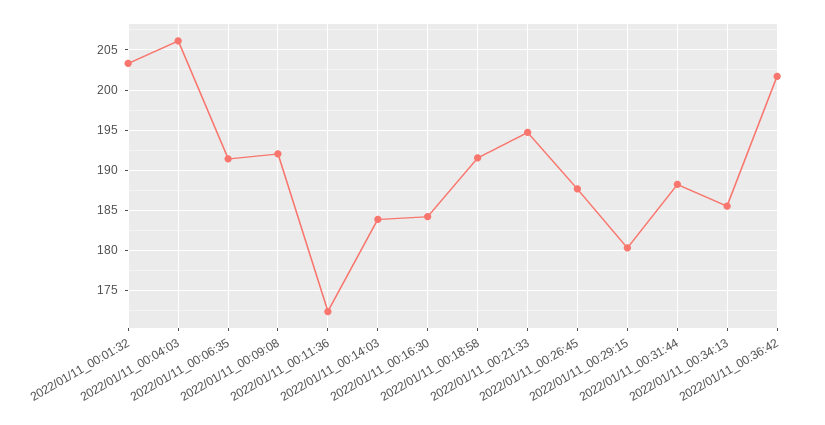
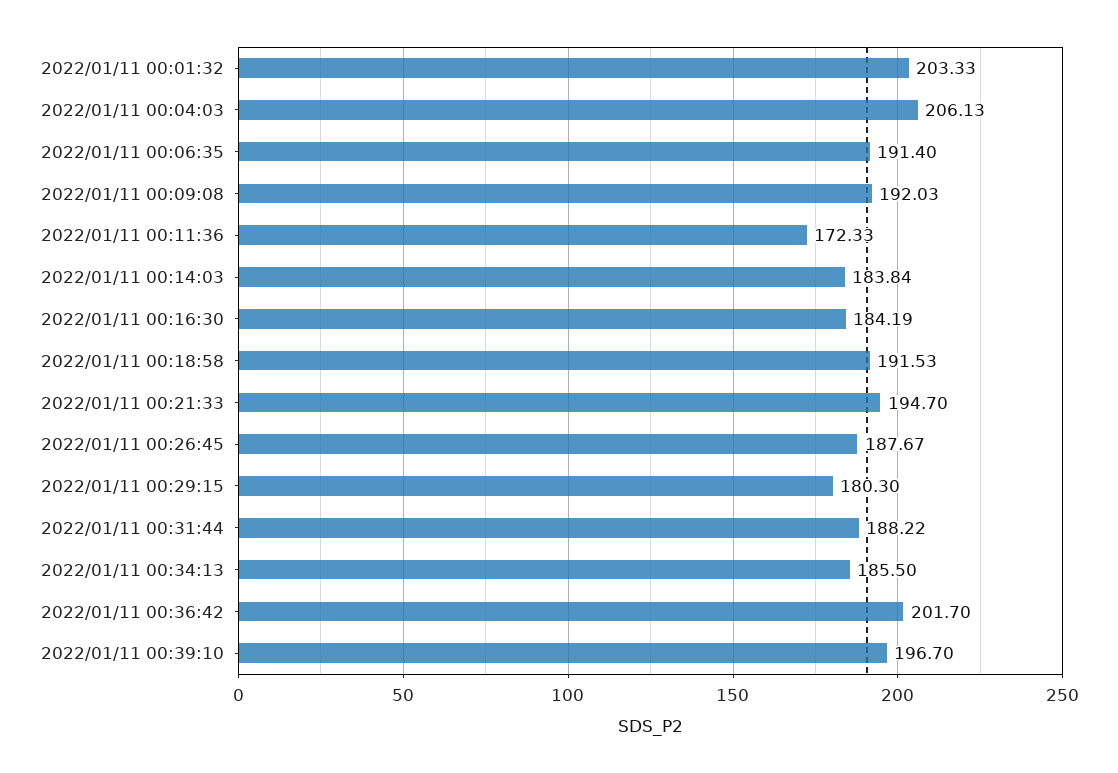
2022/01/11 00:39:10: none -> 196.7

